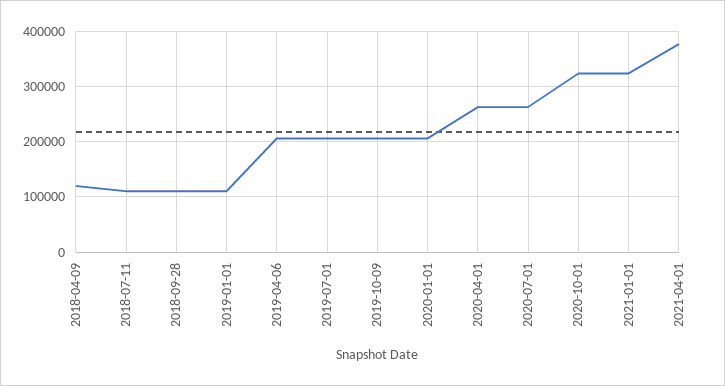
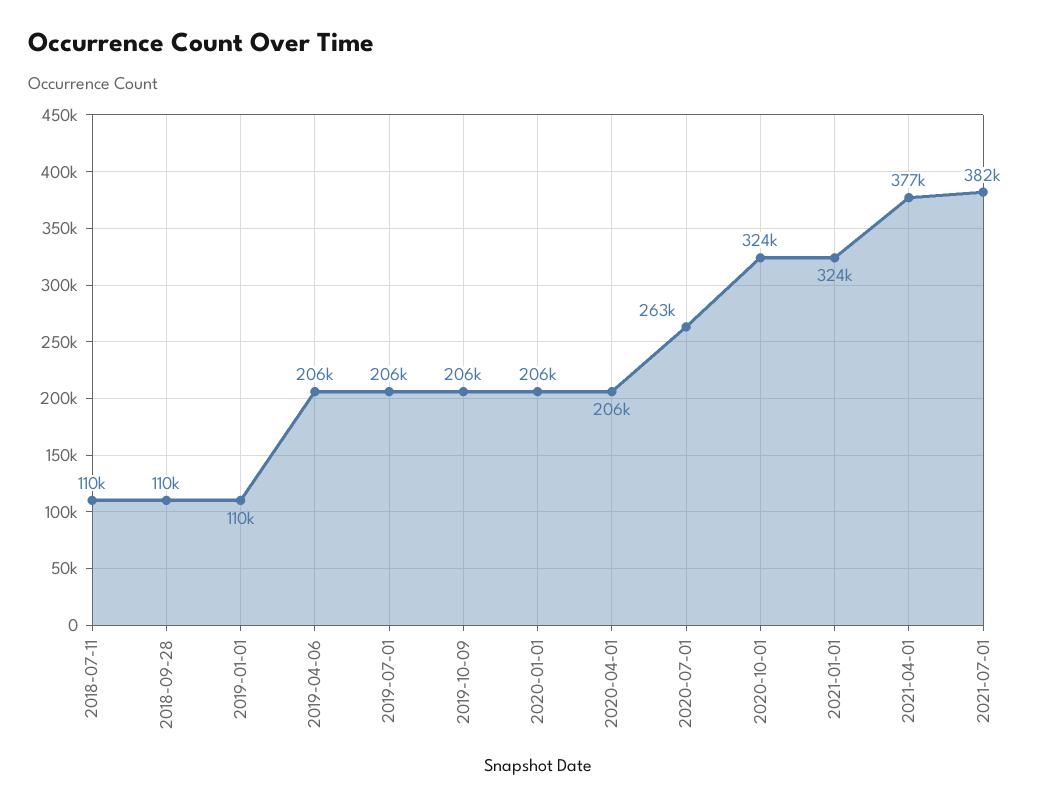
2018-04-09: 120000 -> none
2020-04-01: 260000 -> 206000
2021-07-01: none -> 382000

